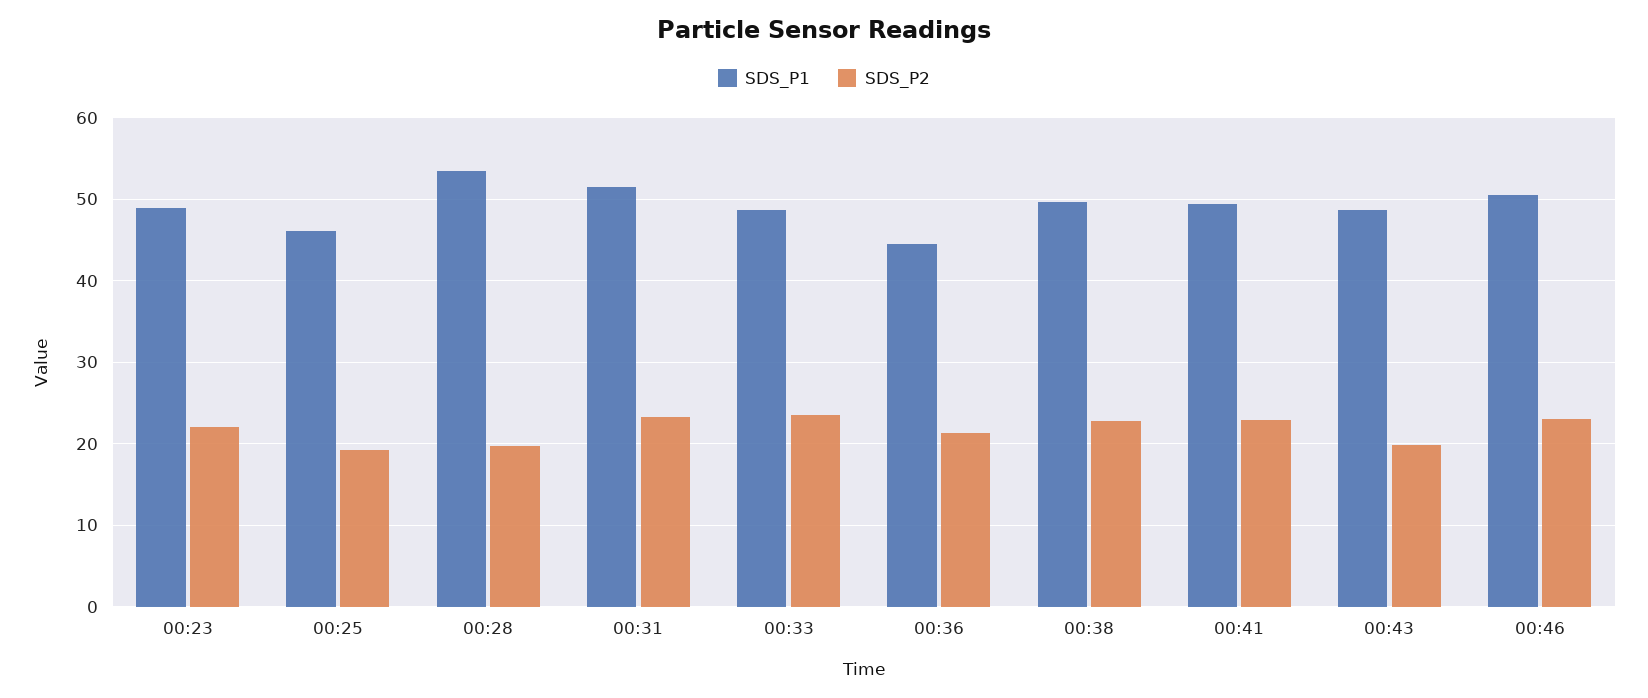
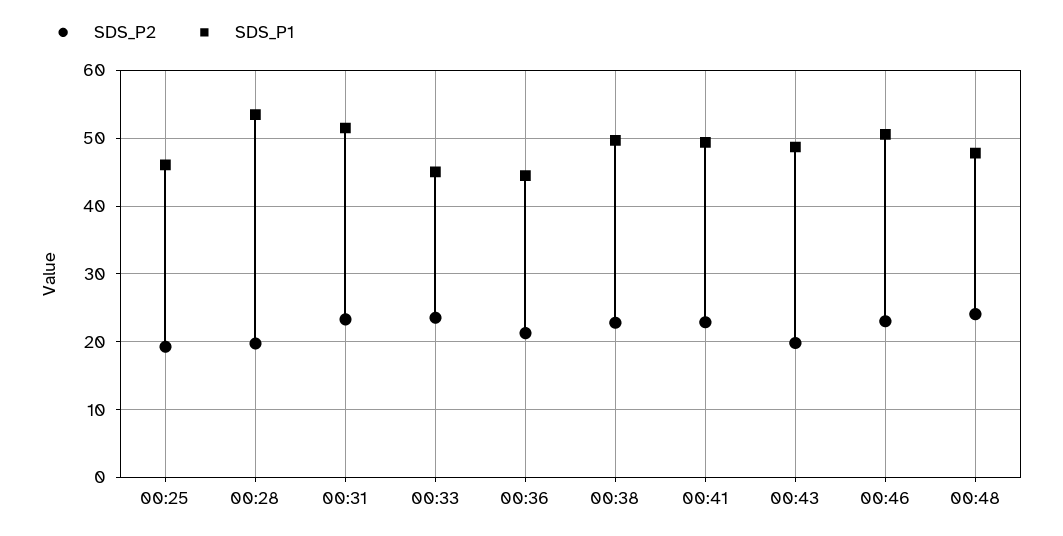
SDS_P1, 00:23: 49 -> none
SDS_P2, 00:23: 22 -> none
SDS_P1, 00:33: 49 -> 45
SDS_P2, 00:48: none -> 24
SDS_P1, 00:48: none -> 48

